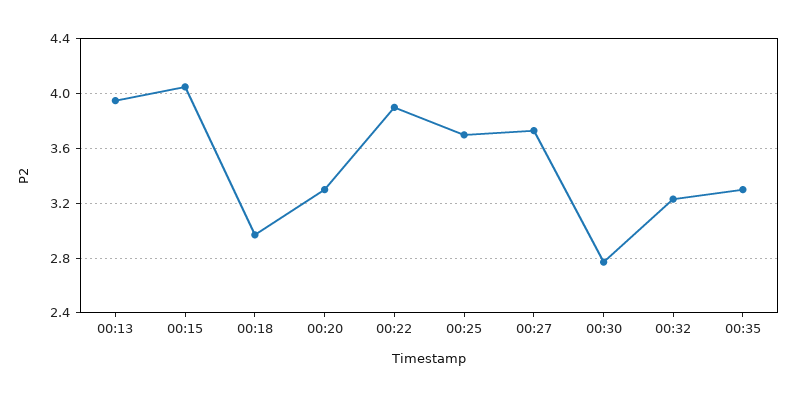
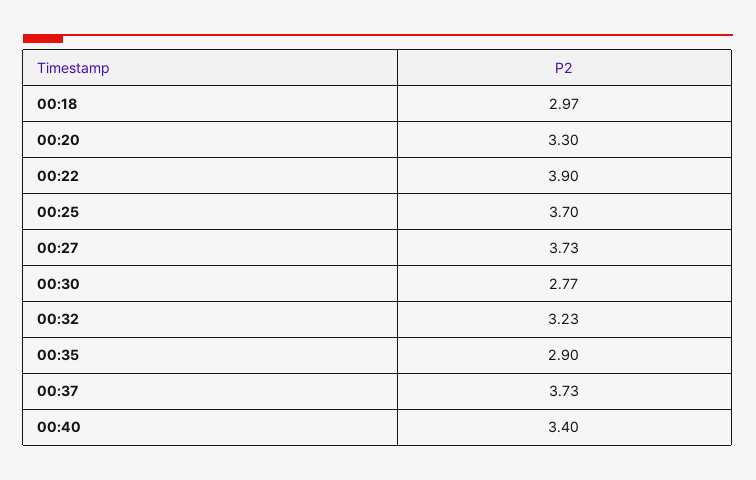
00:13: 3.95 -> none
00:15: 4.05 -> none
00:35: 3.3 -> 2.9
00:37: none -> 3.73
00:40: none -> 3.4

